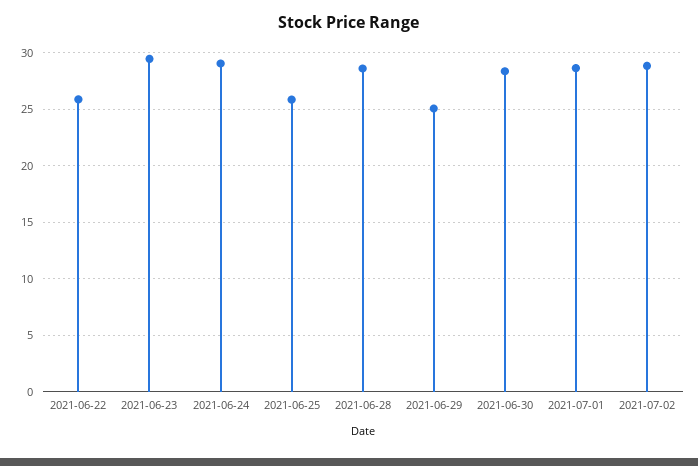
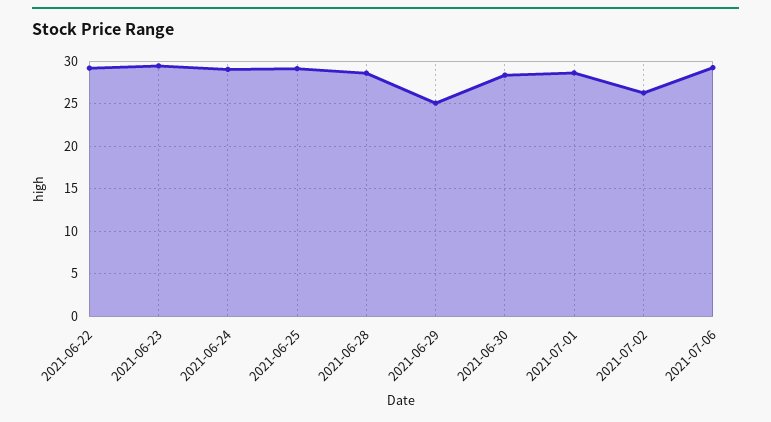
2021-06-22: 26 -> 29
2021-06-25: 26 -> 29
2021-07-02: 29 -> 26
2021-07-06: none -> 29

